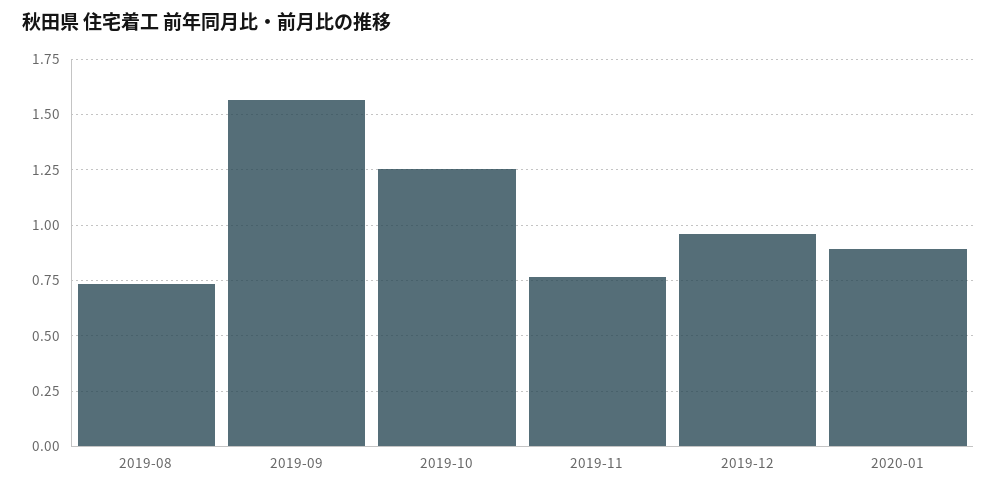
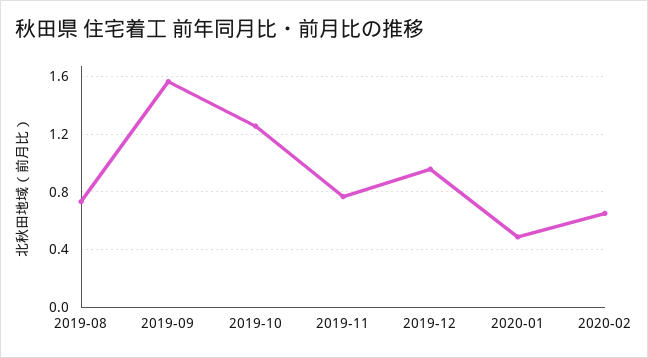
2020-01: 0.9 -> 0.5
2020-02: none -> 0.65

